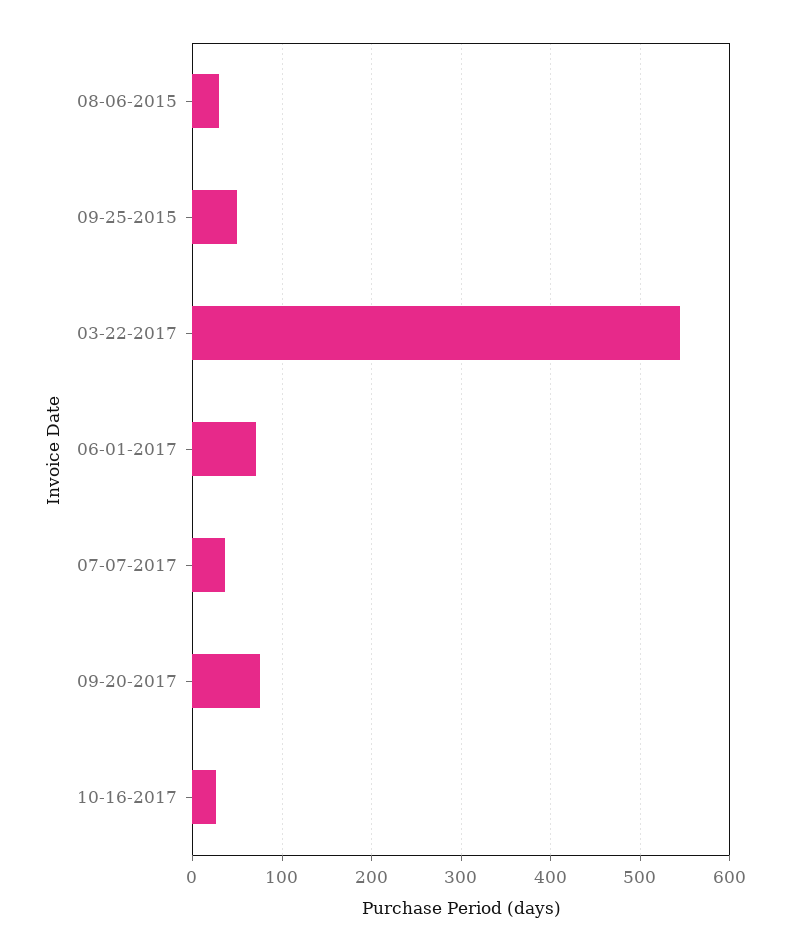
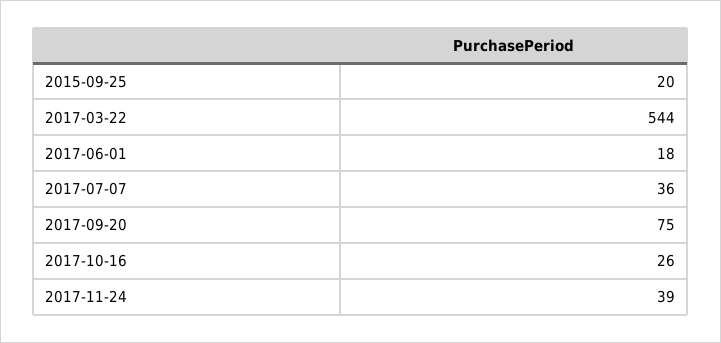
08-06-2015: 30 -> none
09-25-2015: 50 -> 20
06-01-2017: 70 -> 18
2017-11-24: none -> 39

